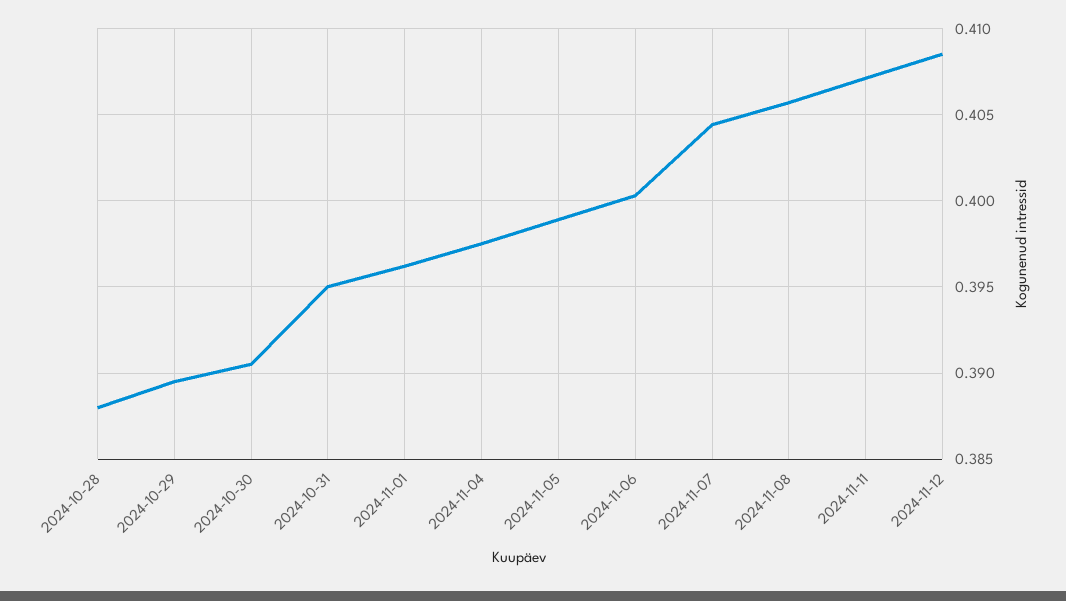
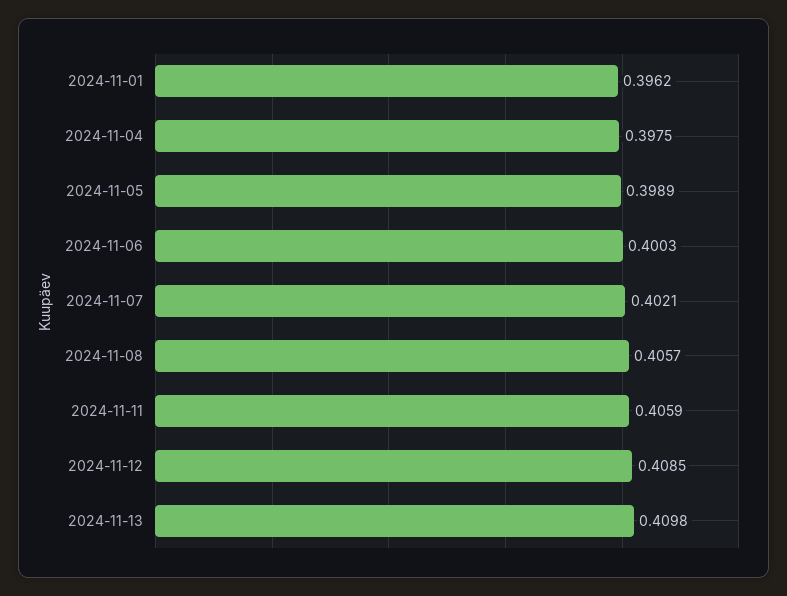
2024-10-28: 0.388 -> none
2024-10-29: 0.3895 -> none
2024-10-30: 0.3905 -> none
2024-10-31: 0.395 -> none
2024-11-07: 0.4045 -> 0.4021
2024-11-11: 0.407 -> 0.4059
2024-11-13: none -> 0.4098

